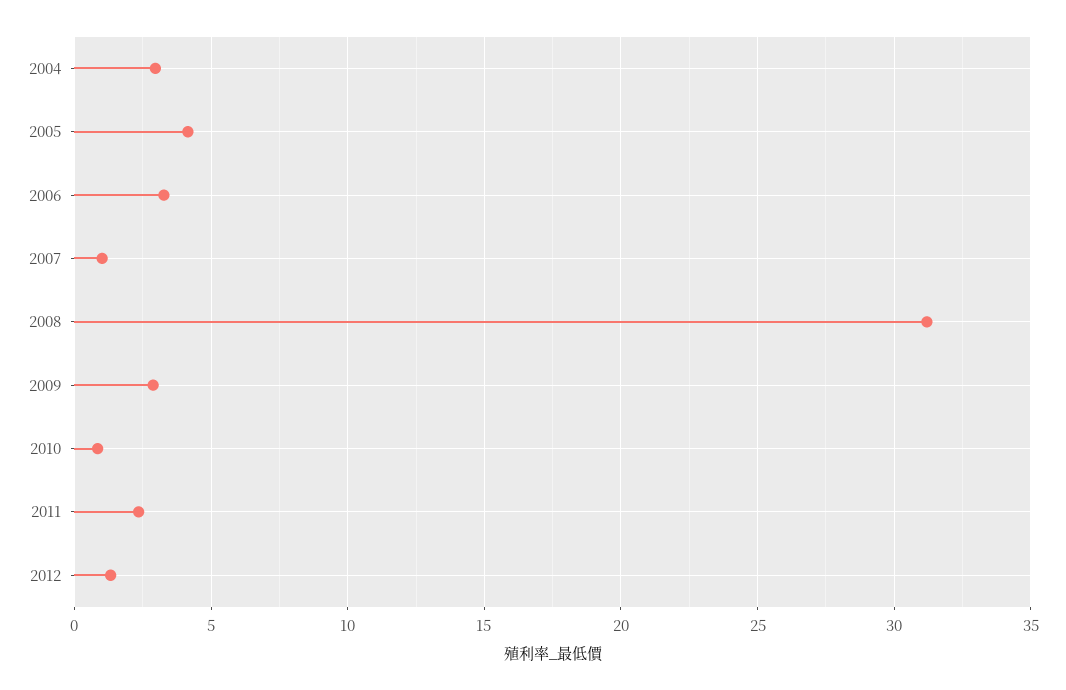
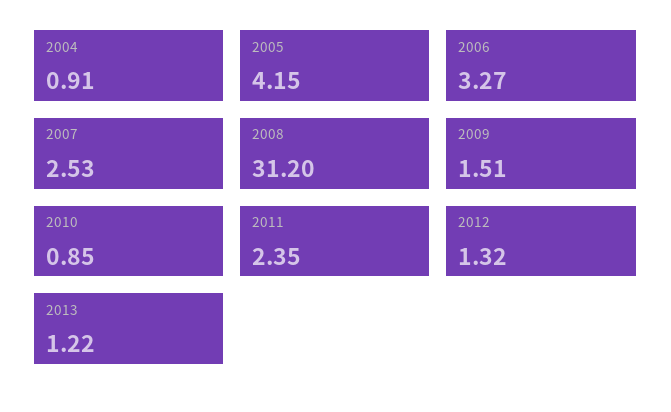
2004: 3 -> 0.91
2007: 1 -> 2.53
2009: 3 -> 1.51
2013: none -> 1.22

